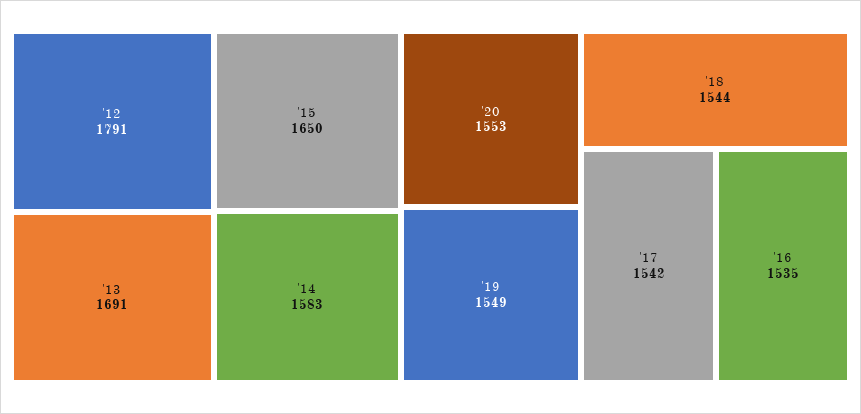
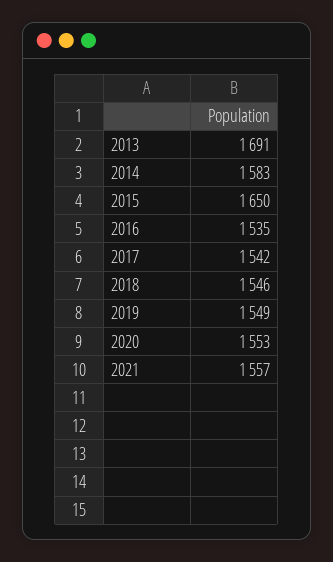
'12: 1791 -> none
'18: 1544 -> 1546
2021: none -> 1557

